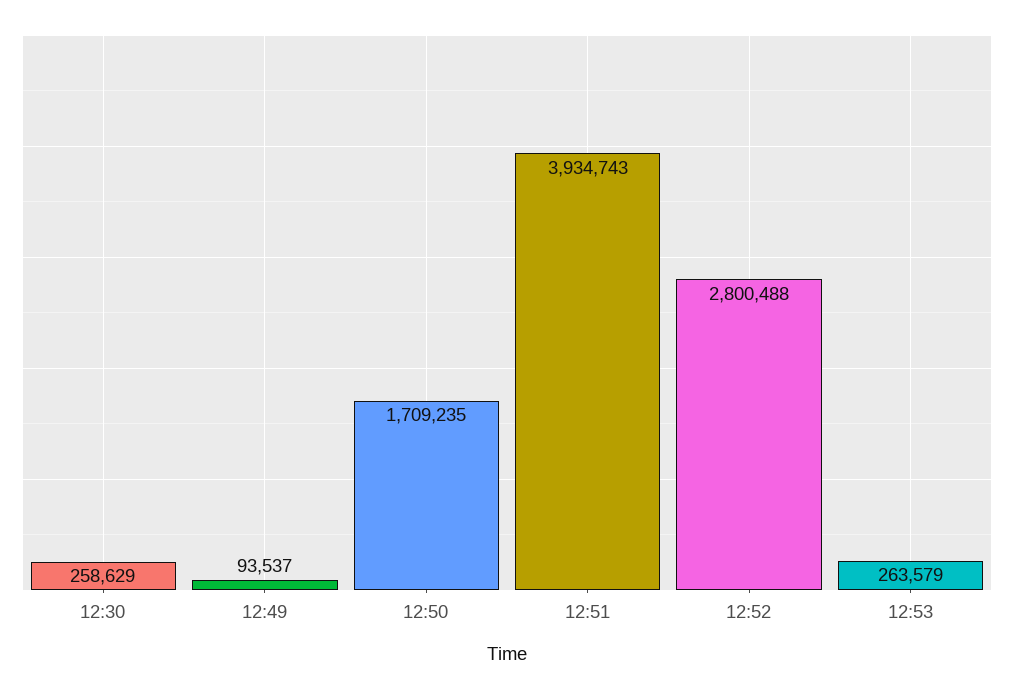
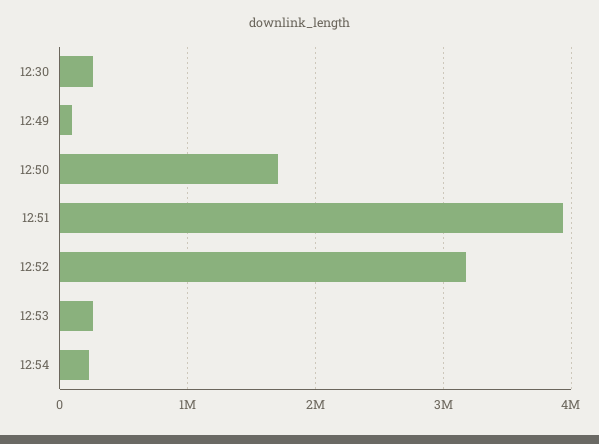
12:52: 2800488 -> 3200000
12:54: none -> 200000

